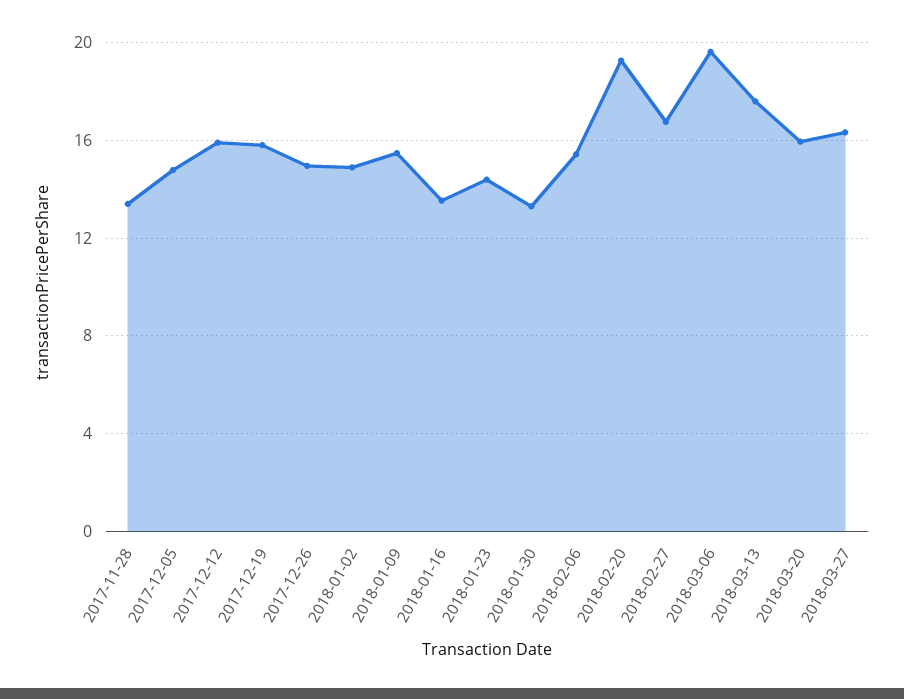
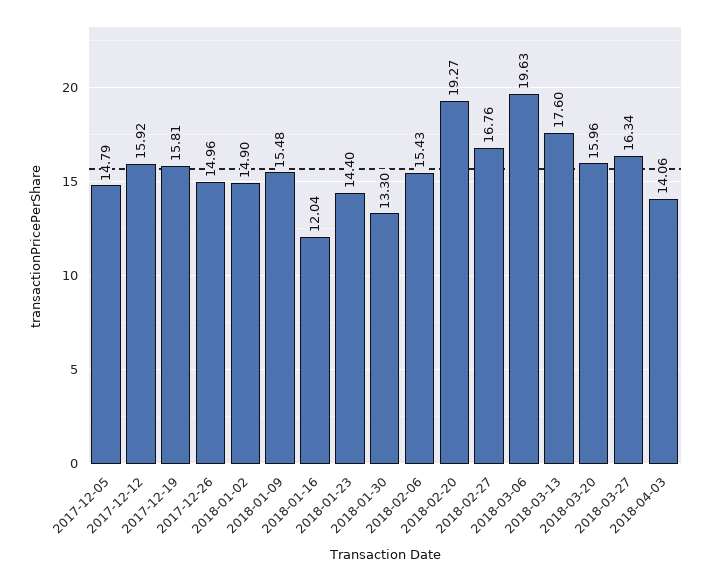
2017-11-28: 13.5 -> none
2018-01-16: 13.5 -> 12.04
2018-04-03: none -> 14.06

